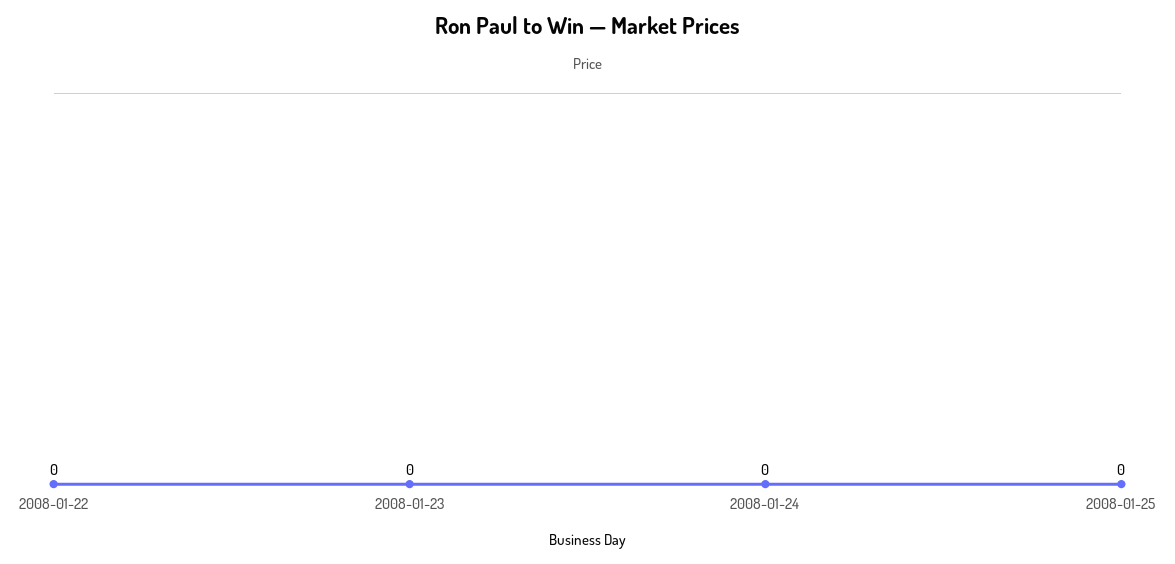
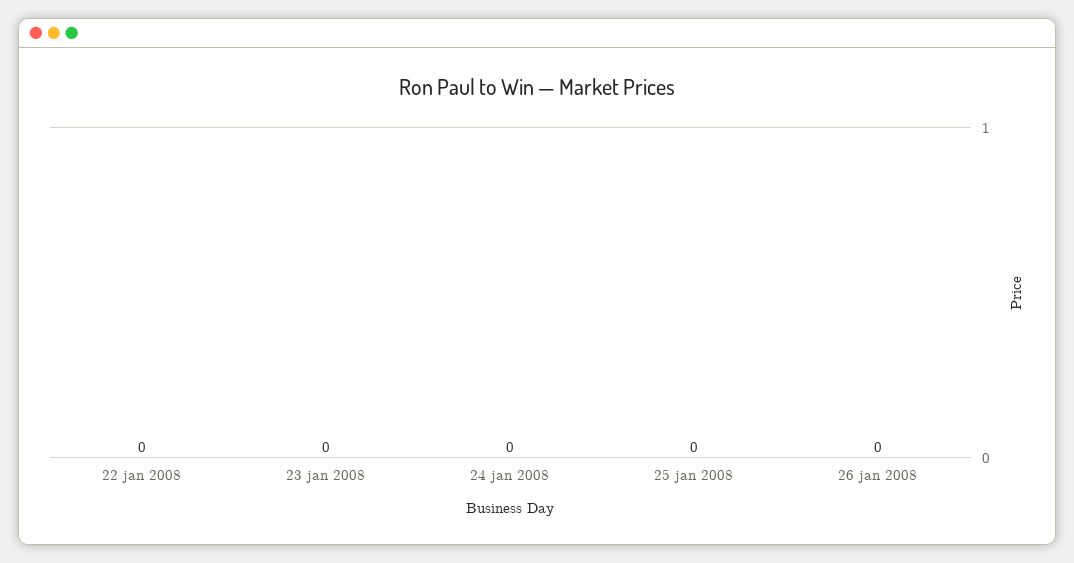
26 jan 2008: none -> 0

